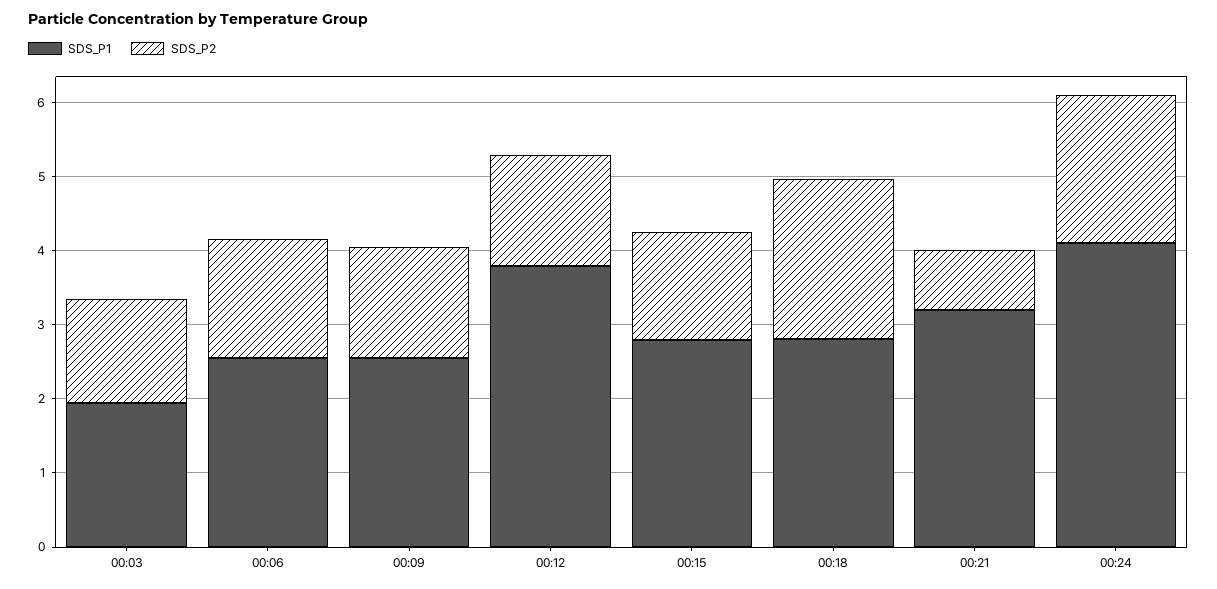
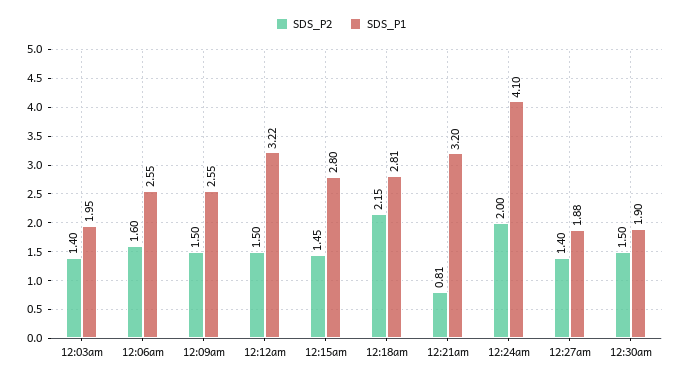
SDS_P1, 00:12: 3.8 -> 3.22
SDS_P2, 12:27am: none -> 1.4
SDS_P1, 12:27am: none -> 1.88
SDS_P2, 12:30am: none -> 1.5
SDS_P1, 12:30am: none -> 1.9

